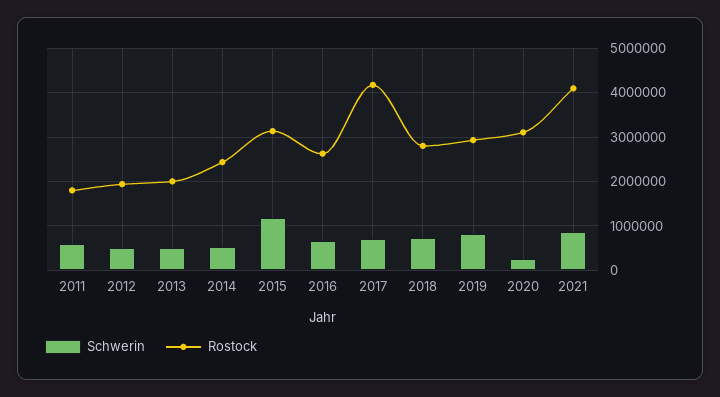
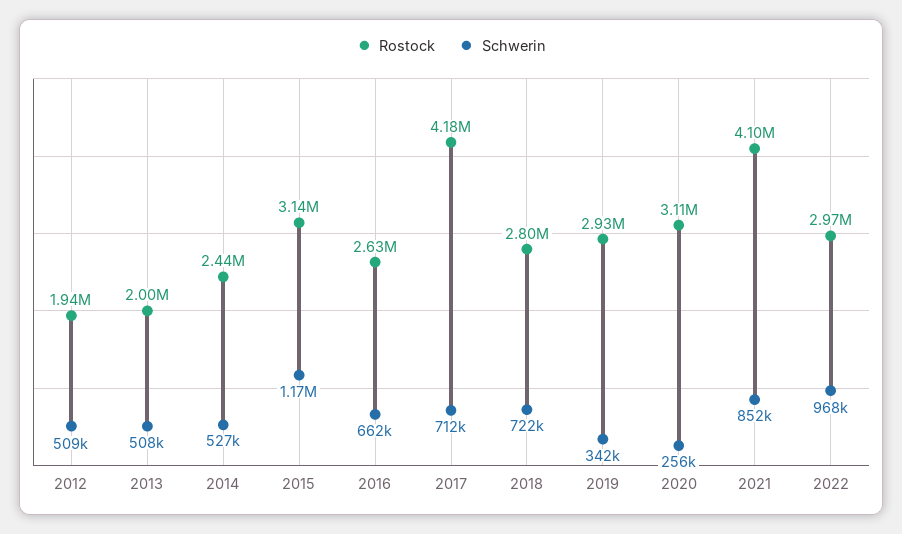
Schwerin, 2011: 600000 -> none
Rostock, 2011: 1800000 -> none
Schwerin, 2019: 800000 -> 342000
Rostock, 2022: none -> 2970000
Schwerin, 2022: none -> 968000

